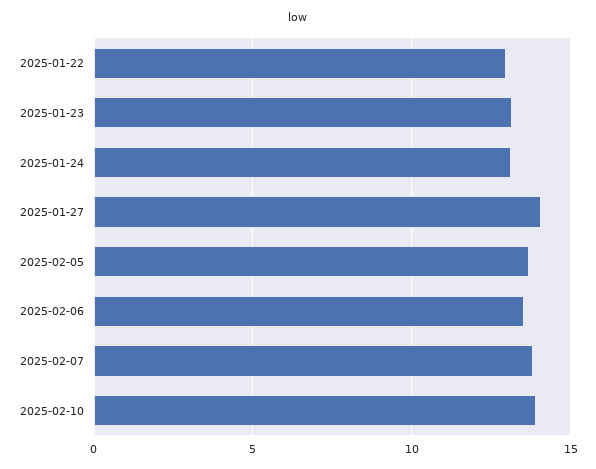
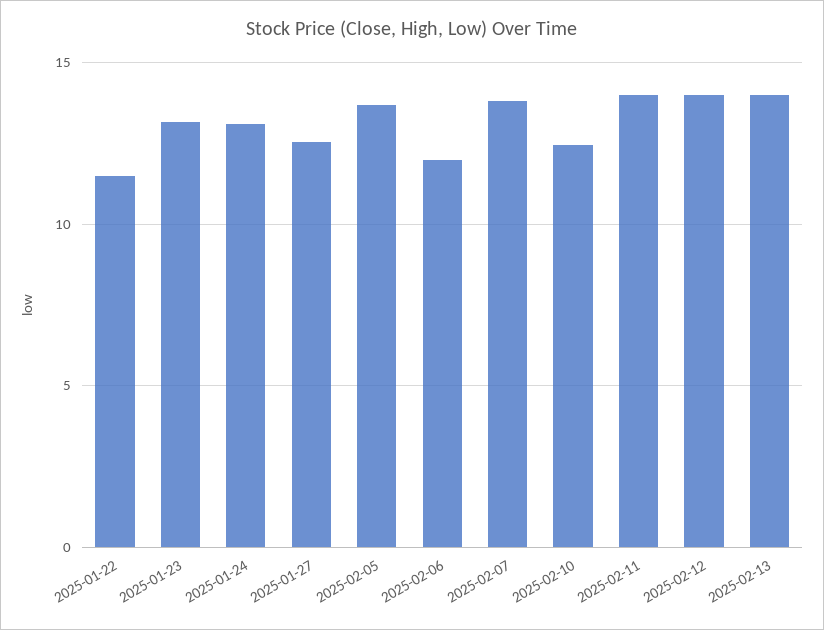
2025-01-22: 13 -> 11.5
2025-01-27: 14 -> 12.5
2025-02-06: 13.5 -> 12
2025-02-10: 14 -> 12.5
2025-02-11: none -> 14
2025-02-12: none -> 14
2025-02-13: none -> 14

